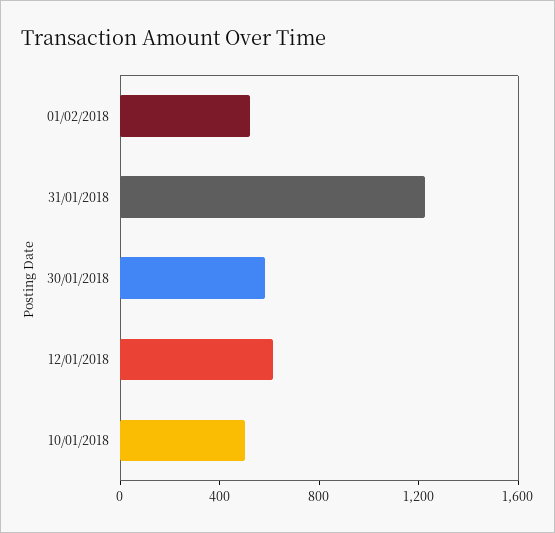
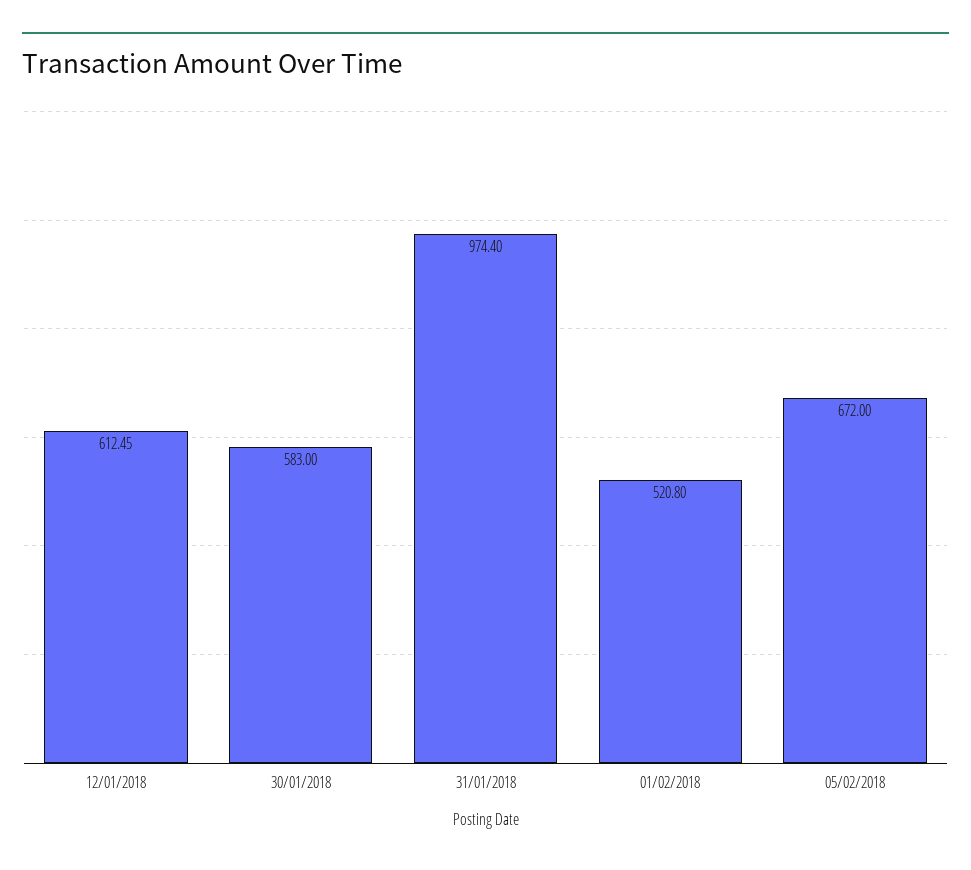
31/01/2018: 1200 -> 974.4
10/01/2018: 500 -> none
05/02/2018: none -> 672

